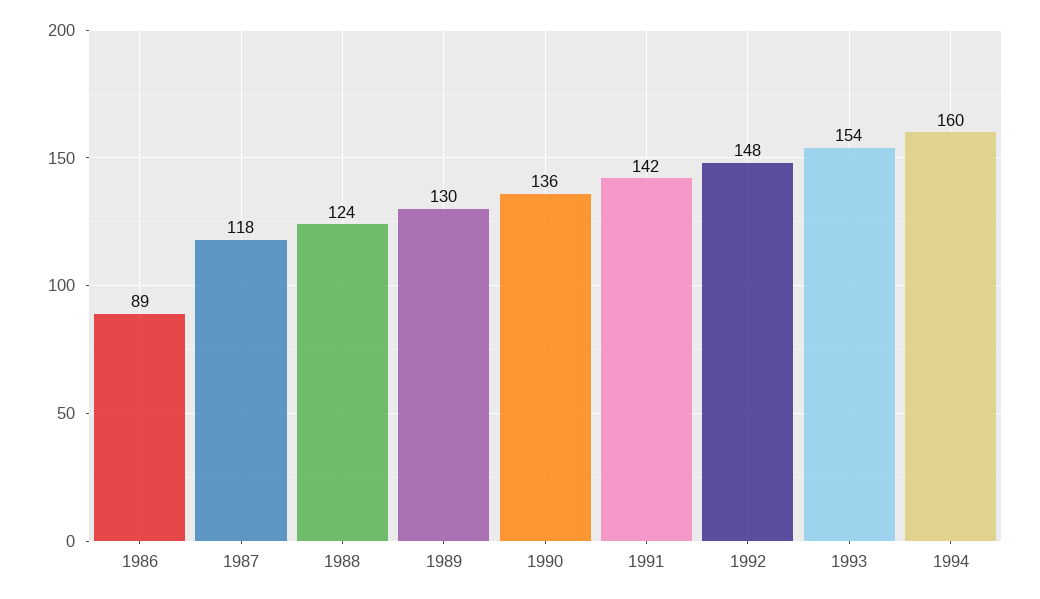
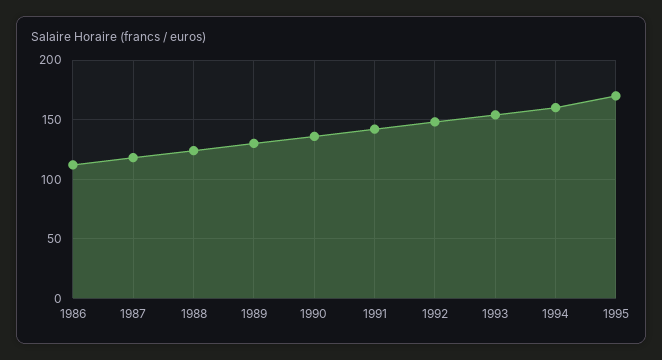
1986: 89 -> 110
1995: none -> 170

